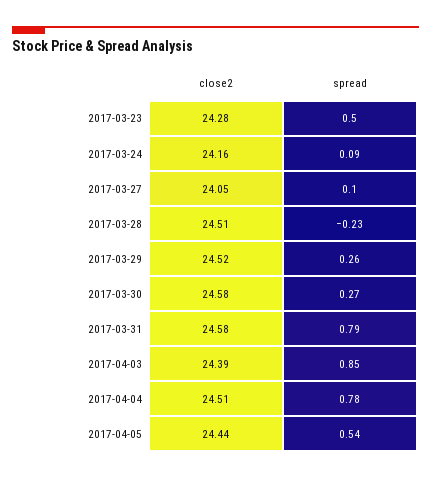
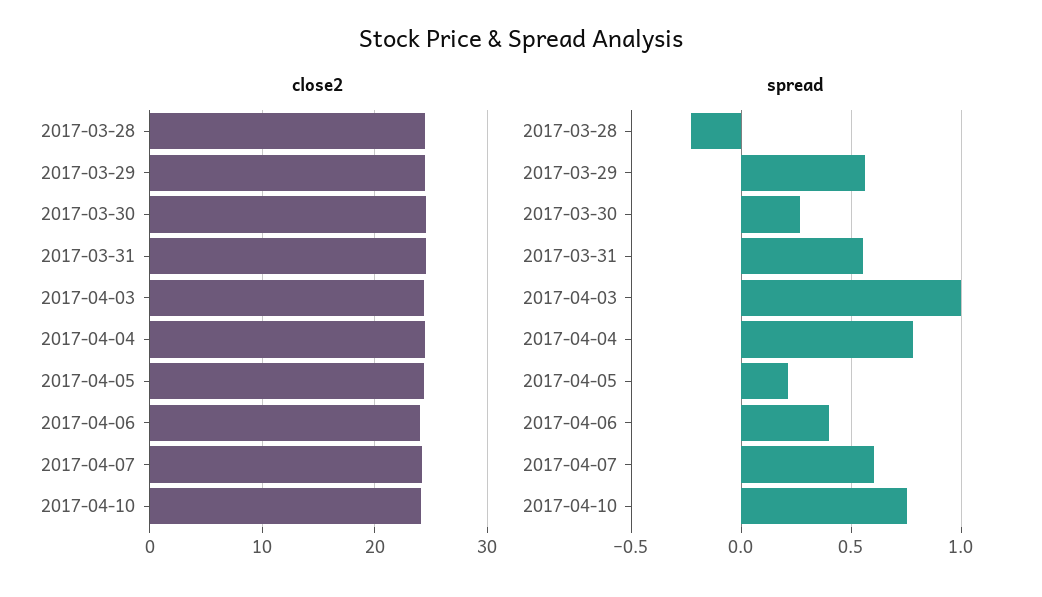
close2, 2017-03-23: 24.28 -> none
spread, 2017-03-23: 0.5 -> none
close2, 2017-03-24: 24.16 -> none
spread, 2017-03-24: 0.09 -> none
close2, 2017-03-27: 24.05 -> none
spread, 2017-03-27: 0.1 -> none
spread, 2017-03-29: 0.26 -> 0.55
spread, 2017-03-31: 0.79 -> 0.55
spread, 2017-04-03: 0.85 -> 1
spread, 2017-04-05: 0.54 -> 0.2
close2, 2017-04-06: none -> 24
close2, 2017-04-07: none -> 24
close2, 2017-04-10: none -> 24
spread, 2017-04-06: none -> 0.4
spread, 2017-04-07: none -> 0.6
spread, 2017-04-10: none -> 0.75

